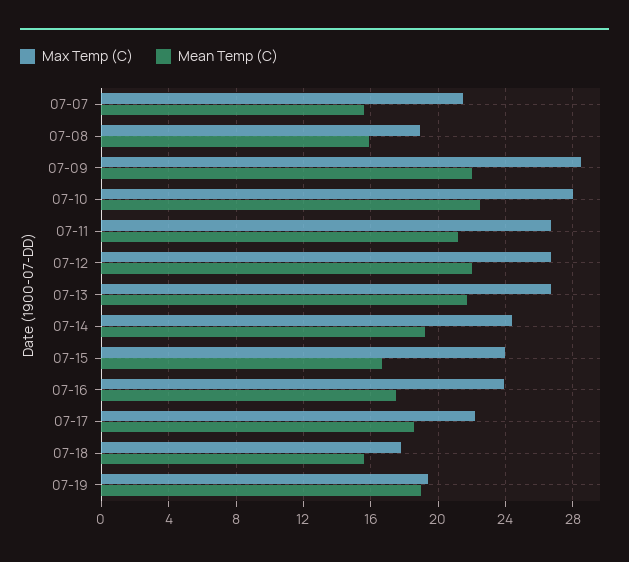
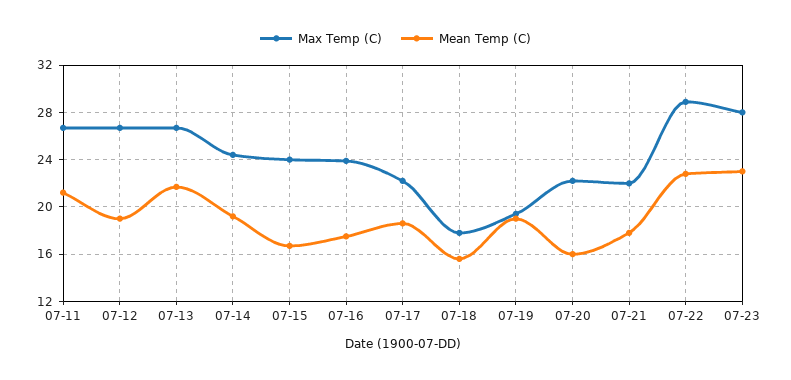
Max Temp (C), 07-07: 21.5 -> none
Mean Temp (C), 07-07: 15.5 -> none
Max Temp (C), 07-08: 19 -> none
Mean Temp (C), 07-08: 16 -> none
Max Temp (C), 07-09: 28.5 -> none
Mean Temp (C), 07-09: 22 -> none
Max Temp (C), 07-10: 28 -> none
Mean Temp (C), 07-10: 22.5 -> none
Mean Temp (C), 07-12: 22 -> 19
Max Temp (C), 07-20: none -> 22
Mean Temp (C), 07-20: none -> 16
Max Temp (C), 07-21: none -> 22
Mean Temp (C), 07-21: none -> 18
Max Temp (C), 07-22: none -> 29
Mean Temp (C), 07-22: none -> 23
Max Temp (C), 07-23: none -> 28
Mean Temp (C), 07-23: none -> 23

